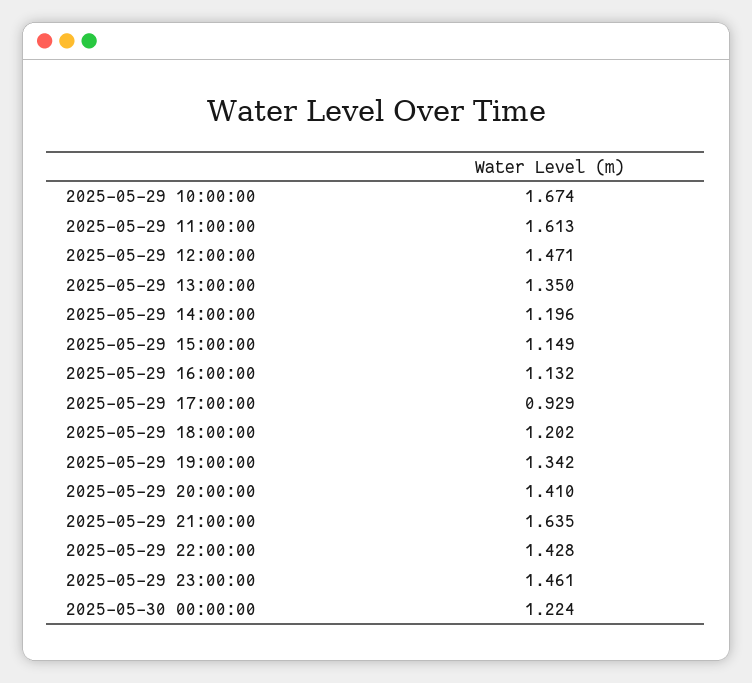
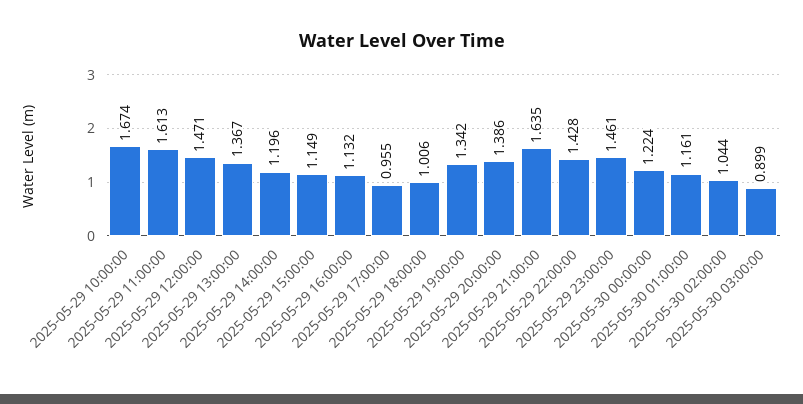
2025-05-29 13:00:00: 1.35 -> 1.367
2025-05-29 17:00:00: 0.929 -> 0.955
2025-05-29 18:00:00: 1.202 -> 1.006
2025-05-29 20:00:00: 1.41 -> 1.386
2025-05-30 01:00:00: none -> 1.161
2025-05-30 02:00:00: none -> 1.044
2025-05-30 03:00:00: none -> 0.899

